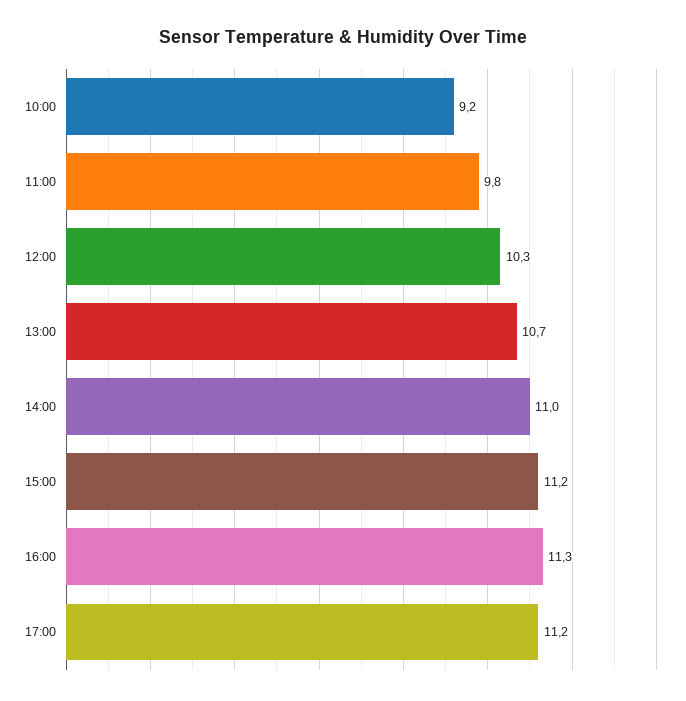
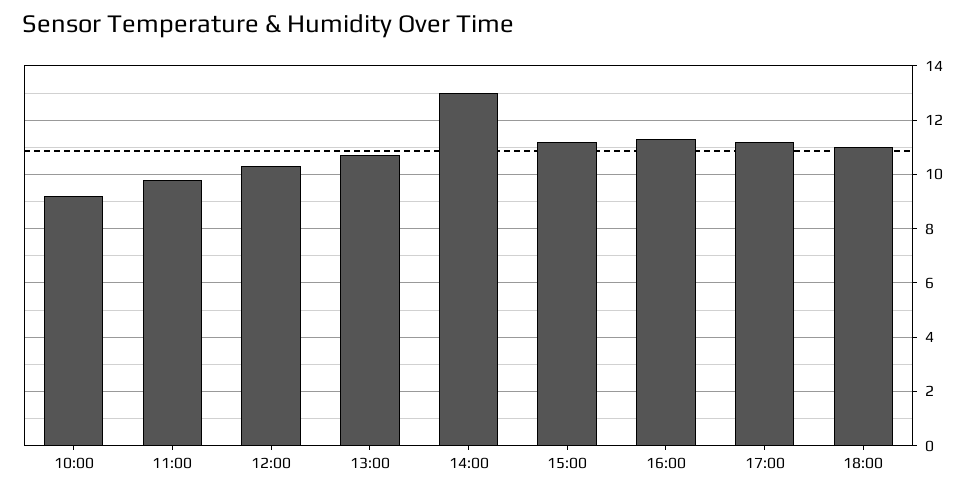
14:00: 11 -> 13
18:00: none -> 11

